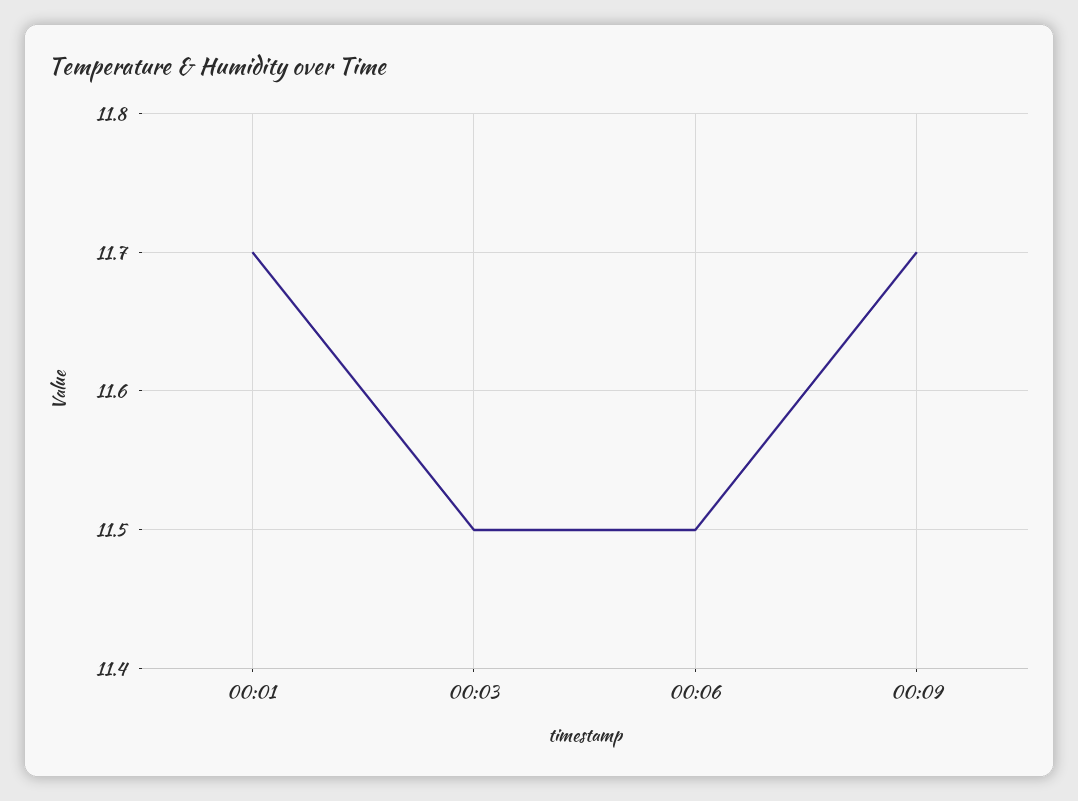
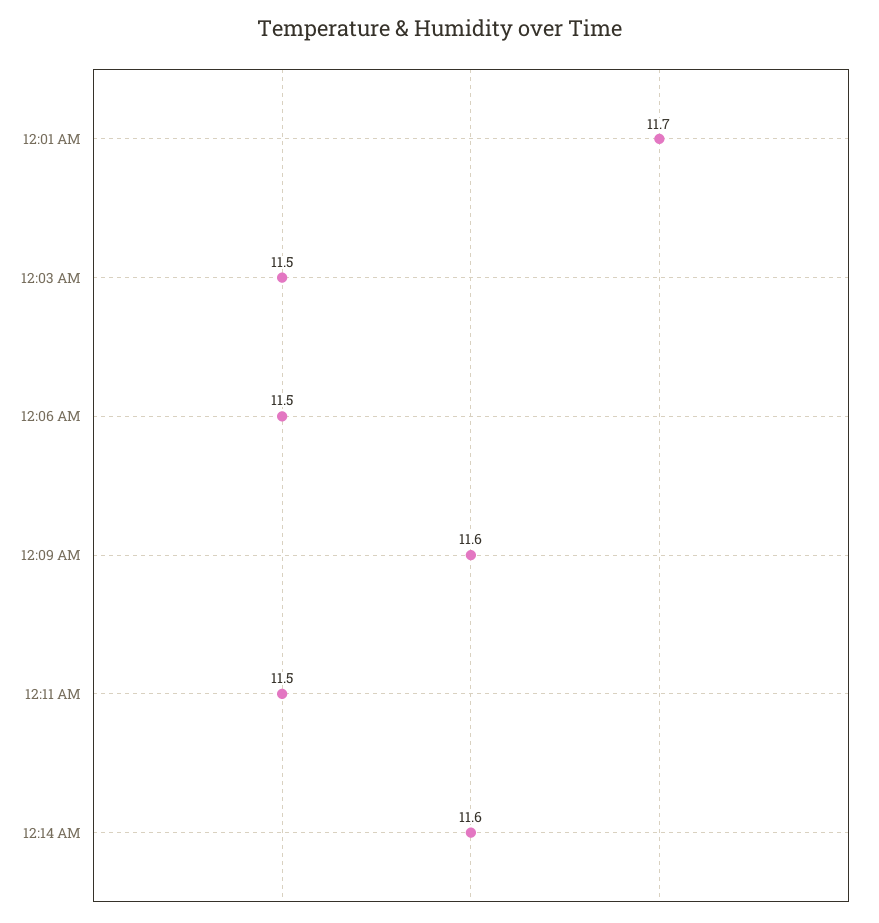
00:09: 11.7 -> 11.6
12:11 AM: none -> 11.5
12:14 AM: none -> 11.6

